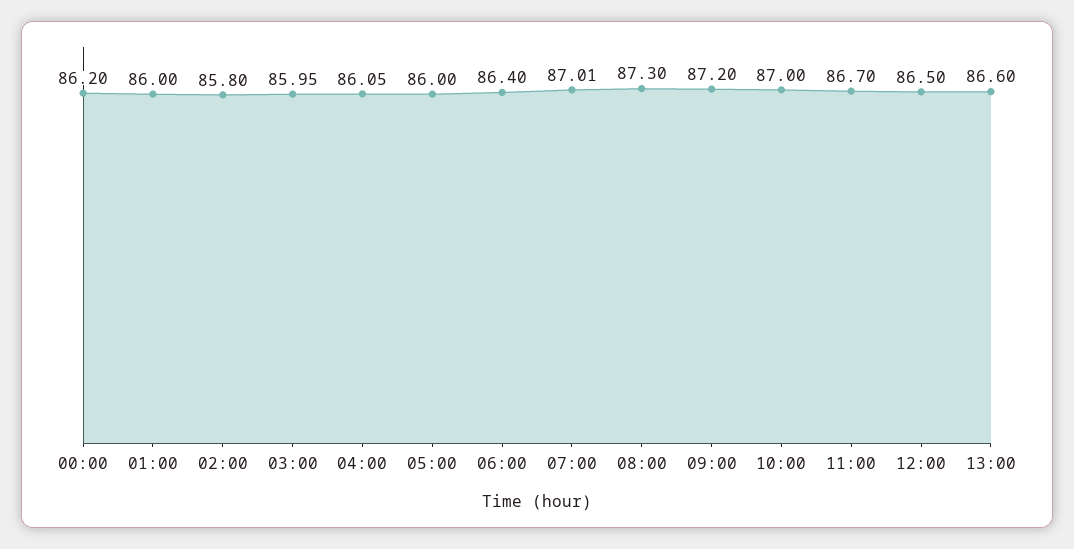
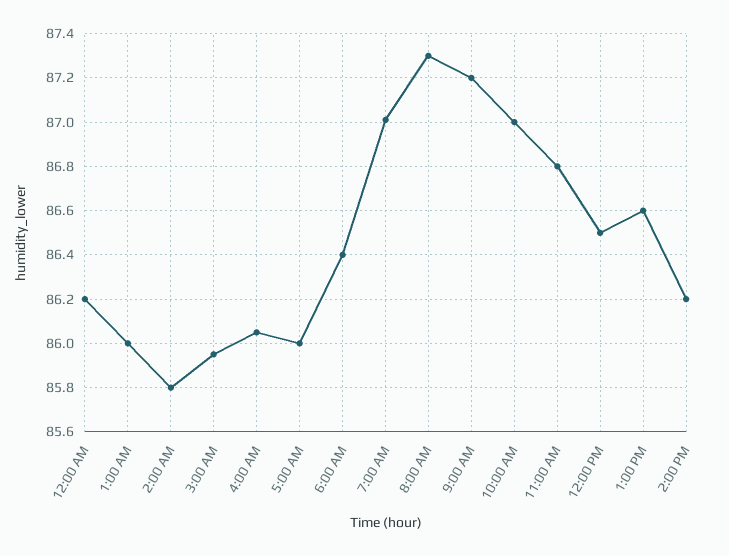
11:00: 86.7 -> 86.8
2:00 PM: none -> 86.2

